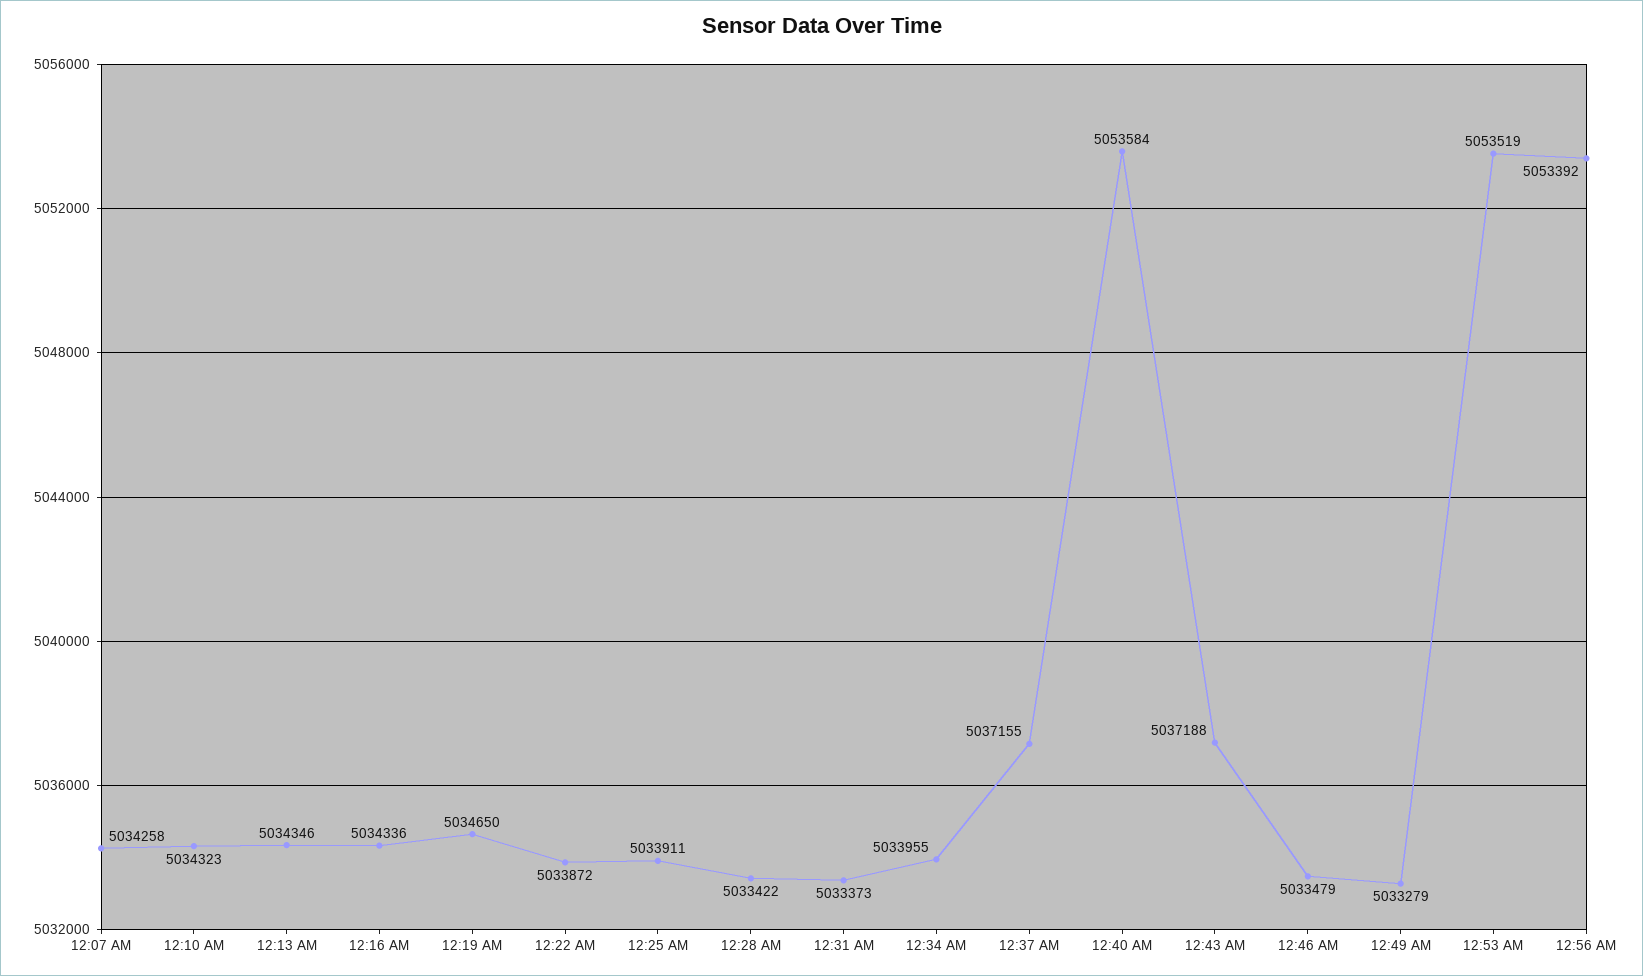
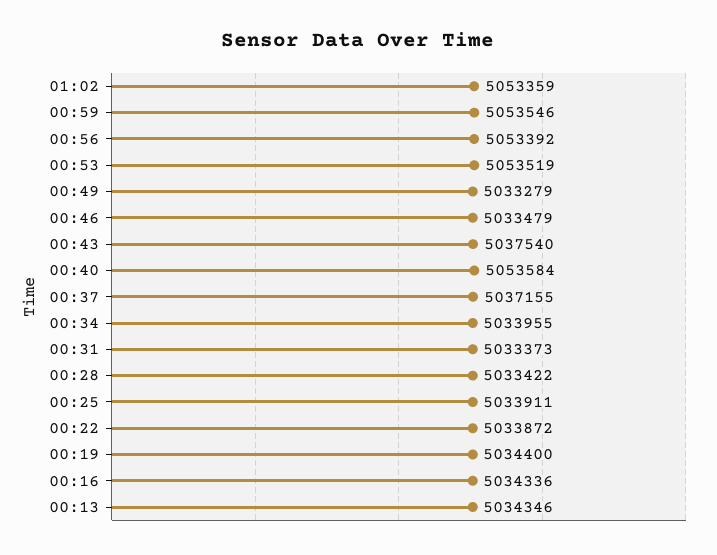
12:07 AM: 5034258 -> none
12:10 AM: 5034323 -> none
12:19 AM: 5034650 -> 5034400
12:43 AM: 5037188 -> 5037540
01:02: none -> 5053359
00:59: none -> 5053546

